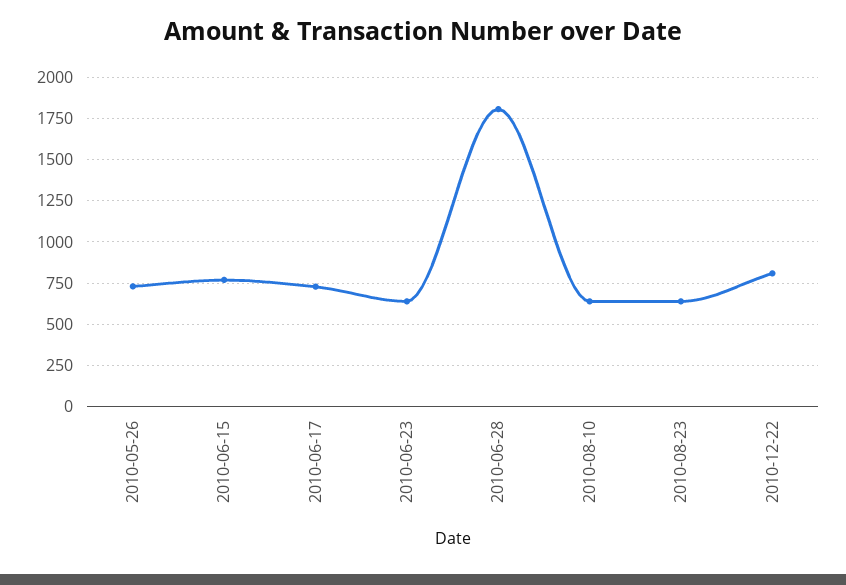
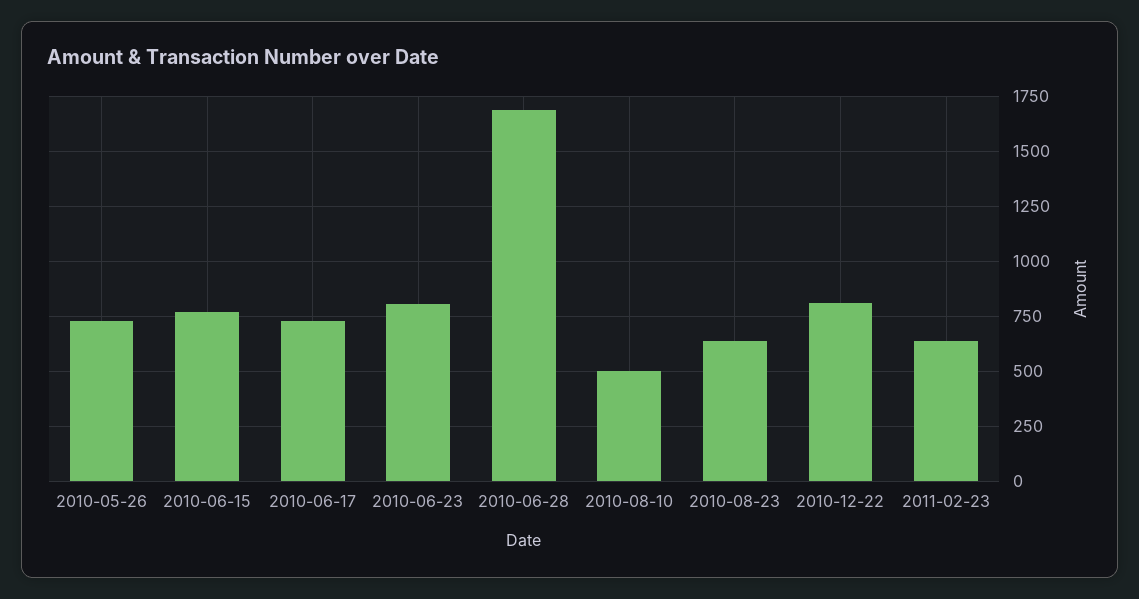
2010-06-23: 650 -> 800
2010-06-28: 1800 -> 1700
2010-08-10: 650 -> 500
2011-02-23: none -> 650

